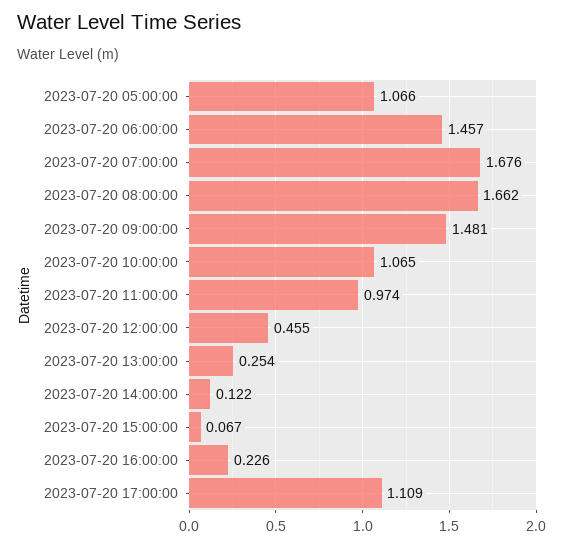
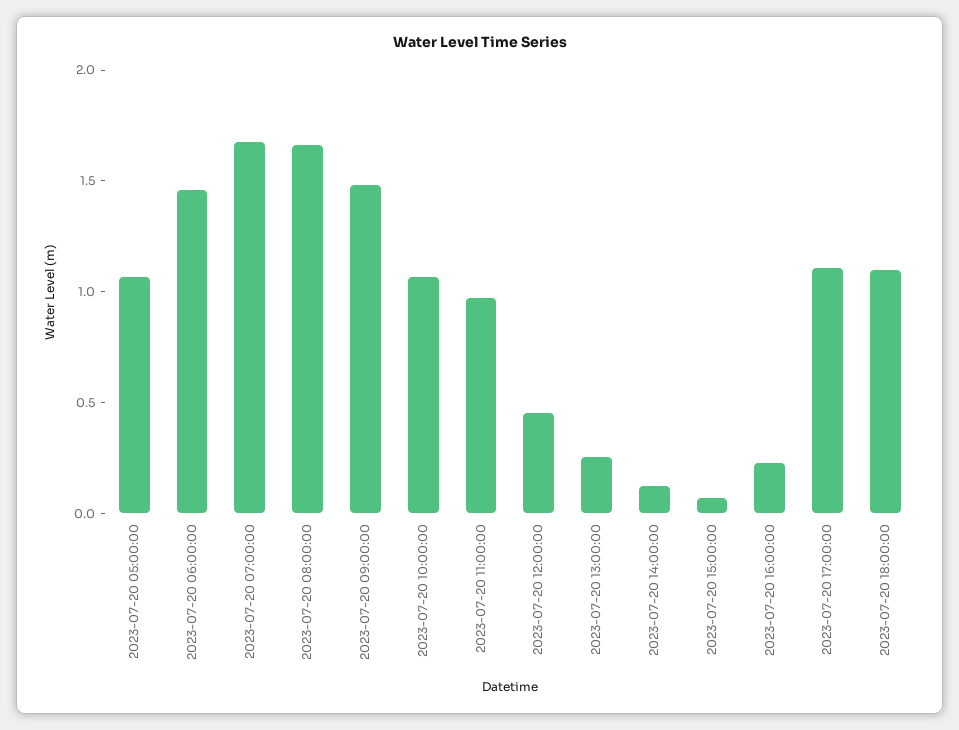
2023-07-20 18:00:00: none -> 1.1

